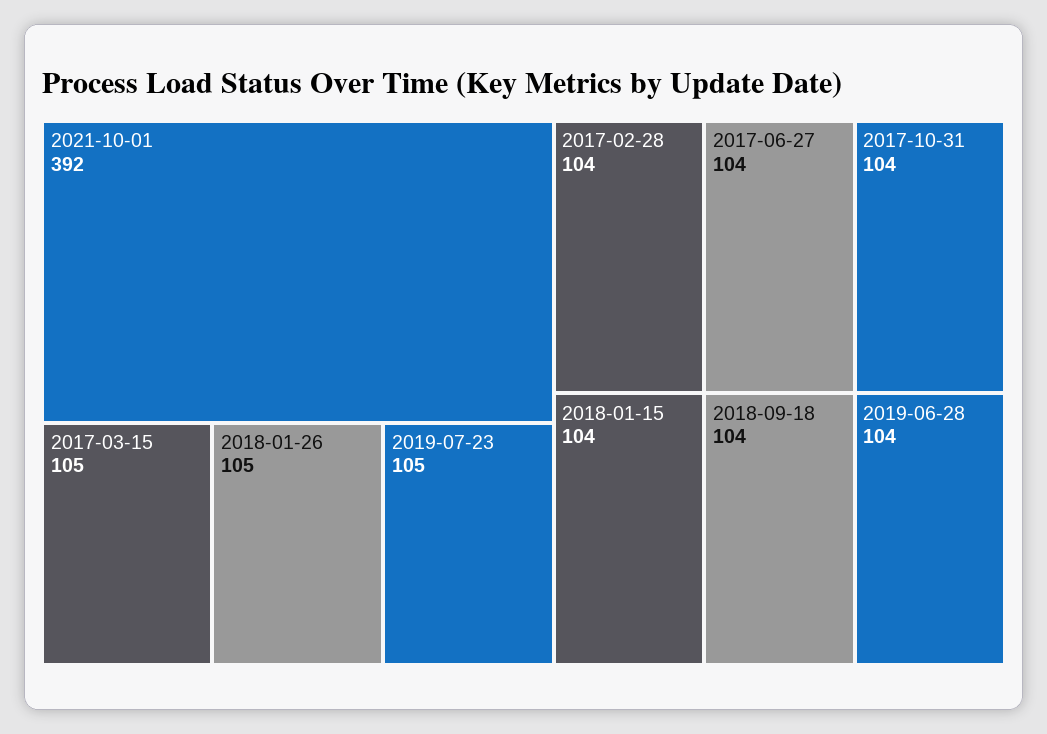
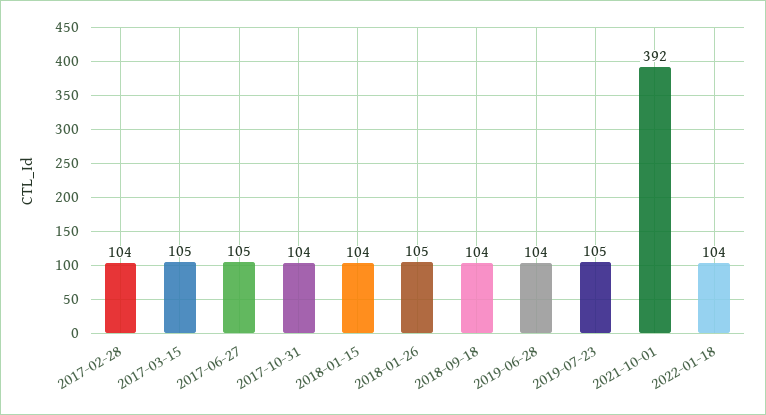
2017-06-27: 104 -> 105
2022-01-18: none -> 104

